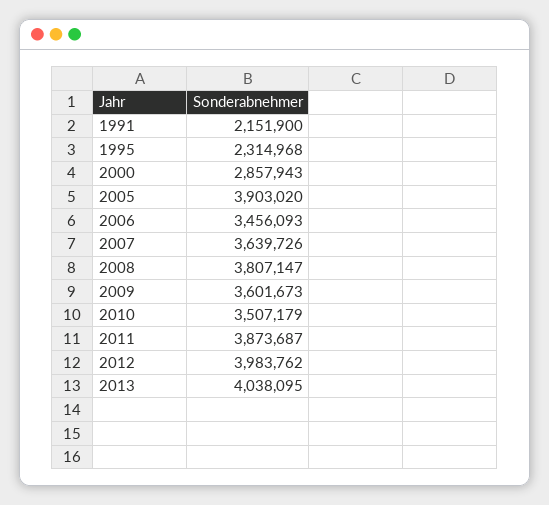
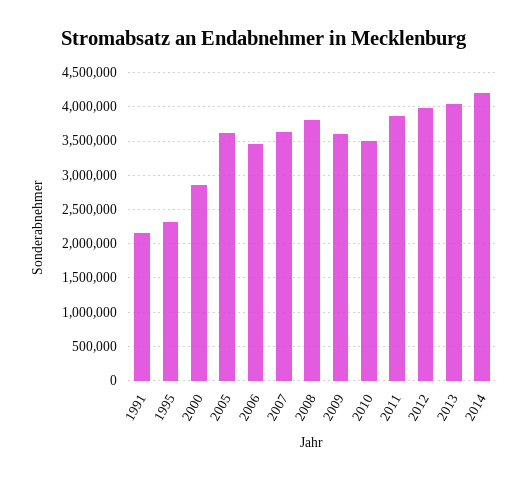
2005: 3903020 -> 3600000
2014: none -> 4200000

